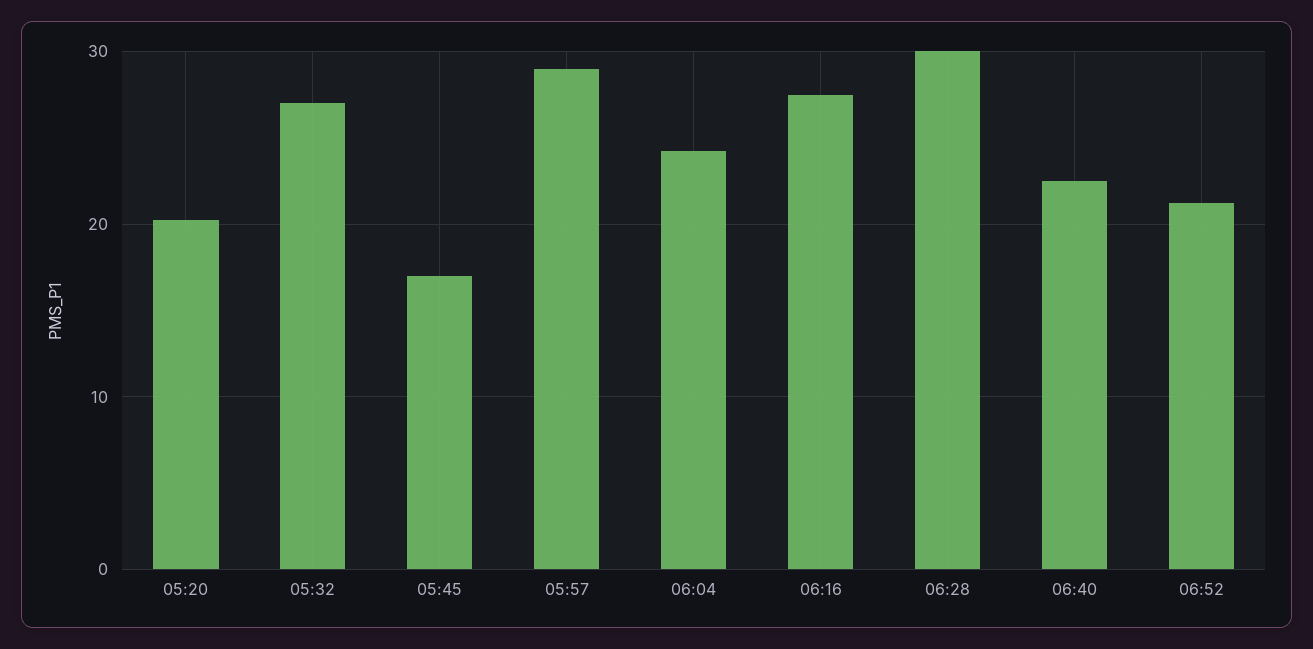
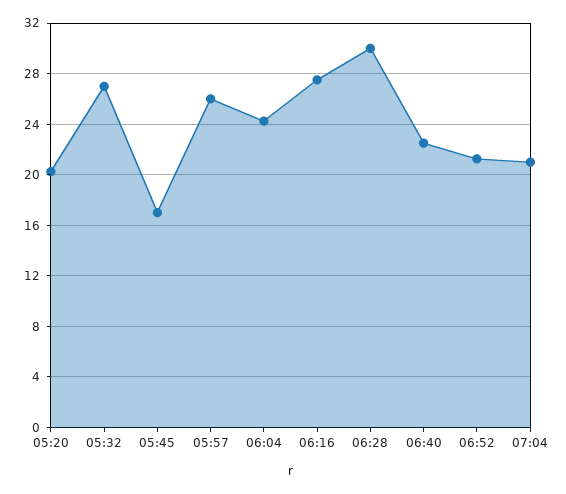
05:57: 29 -> 26
07:04: none -> 21

